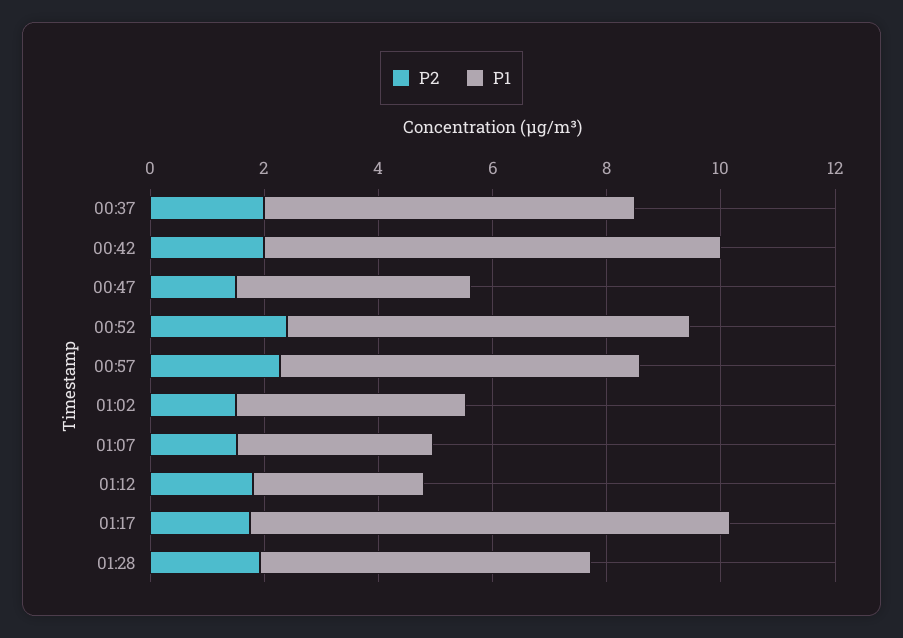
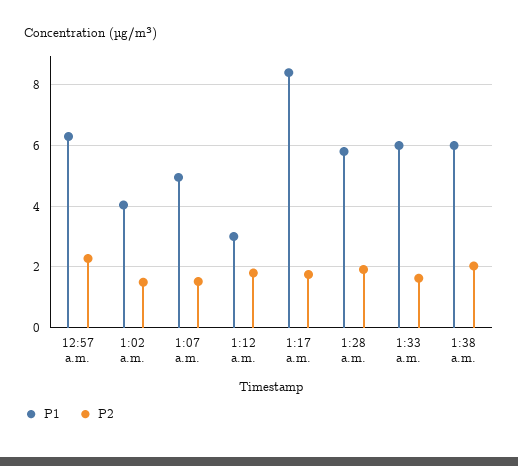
P2, 00:37: 2 -> none
P1, 00:37: 6.5 -> none
P2, 00:42: 2 -> none
P1, 00:42: 8 -> none
P2, 00:47: 1.5 -> none
P1, 00:47: 4 -> none
P2, 00:52: 2.5 -> none
P1, 00:52: 7 -> none
P1, 01:07: 3.5 -> 5
P1, 1:33 a.m.: none -> 6
P2, 1:33 a.m.: none -> 1.6
P1, 1:38 a.m.: none -> 6
P2, 1:38 a.m.: none -> 2

